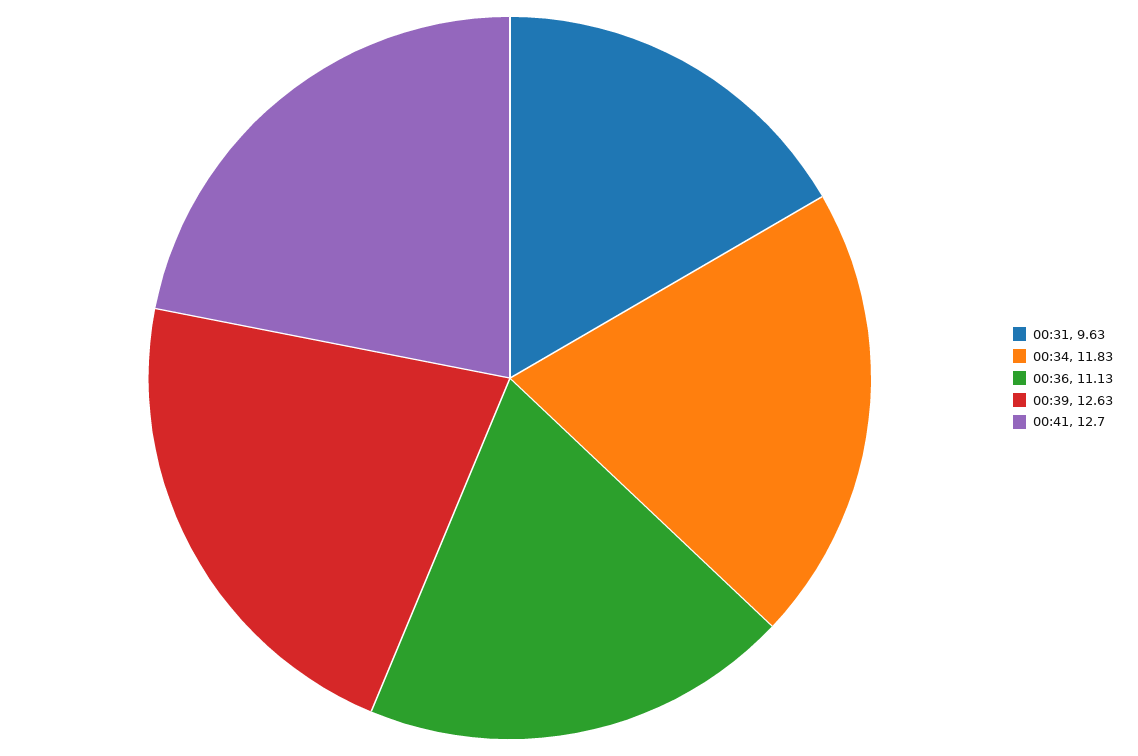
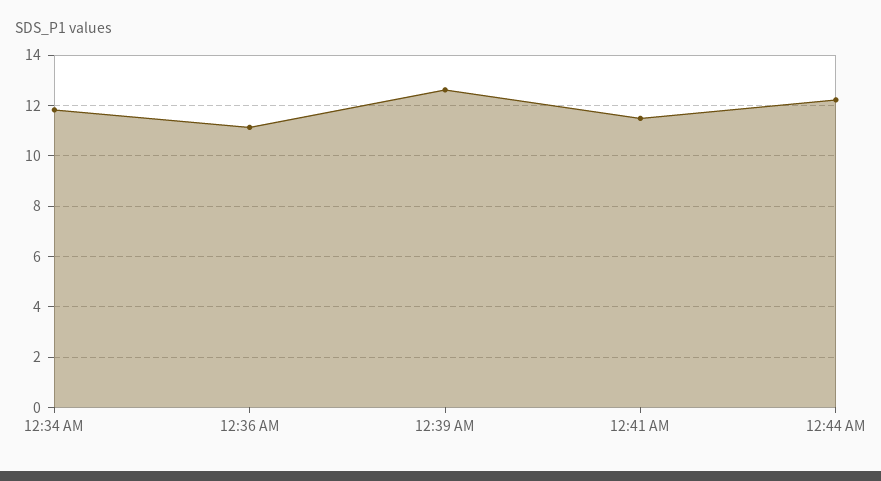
00:31: 9.63 -> none
00:41: 12.7 -> 11.5
12:44 AM: none -> 12.25

